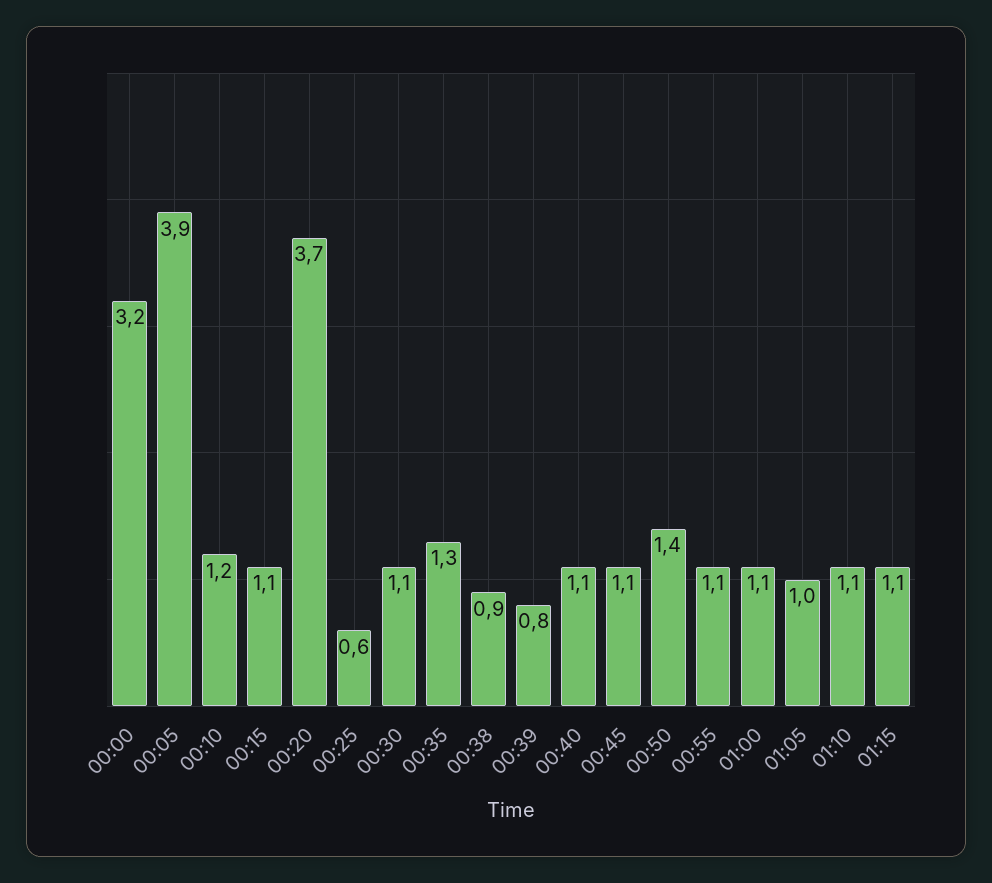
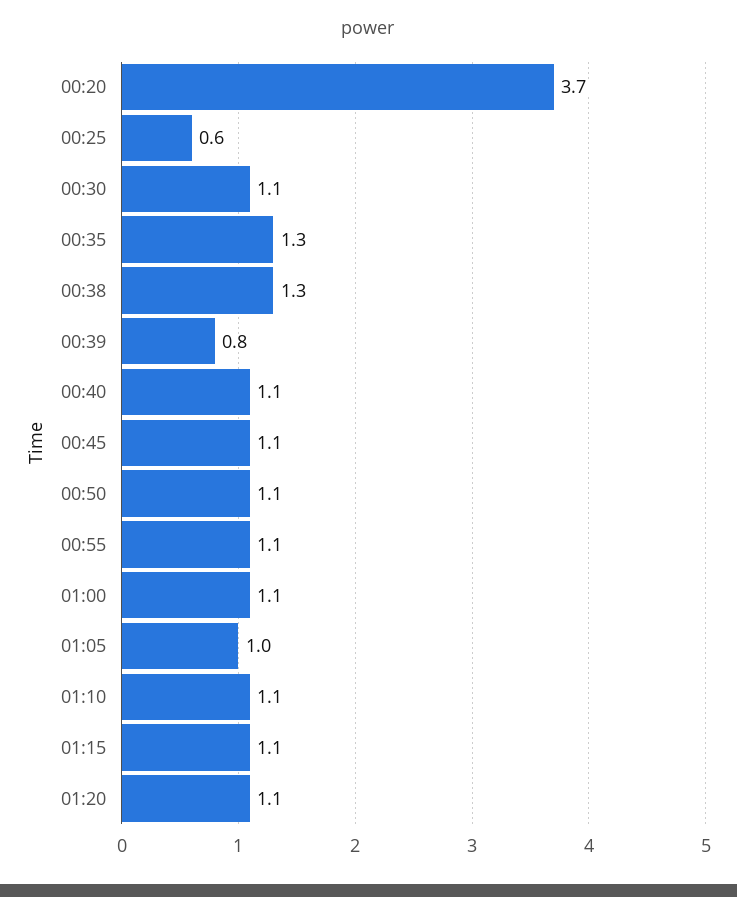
00:00: 3.2 -> none
00:05: 3.9 -> none
00:10: 1.2 -> none
00:15: 1.1 -> none
00:38: 0.9 -> 1.3
00:50: 1.4 -> 1.1
01:20: none -> 1.1

